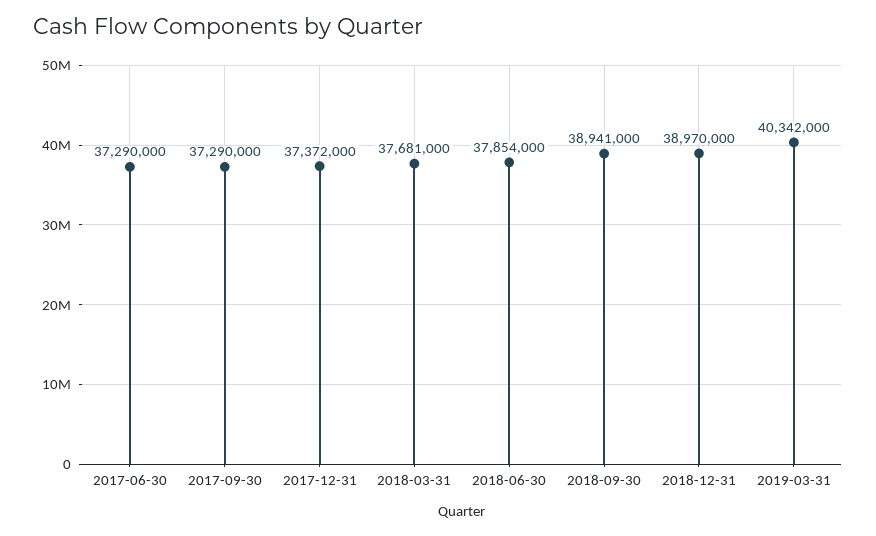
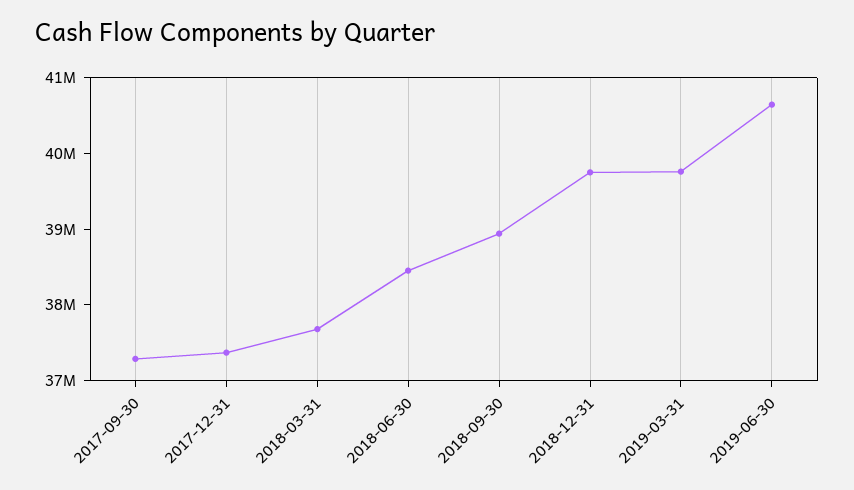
2017-06-30: 37290000 -> none
2018-06-30: 37854000 -> 38400000
2018-12-31: 38970000 -> 39800000
2019-03-31: 40342000 -> 39800000
2019-06-30: none -> 40600000

